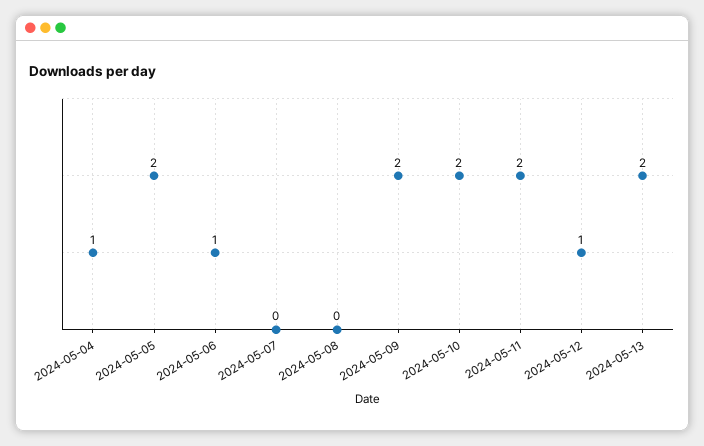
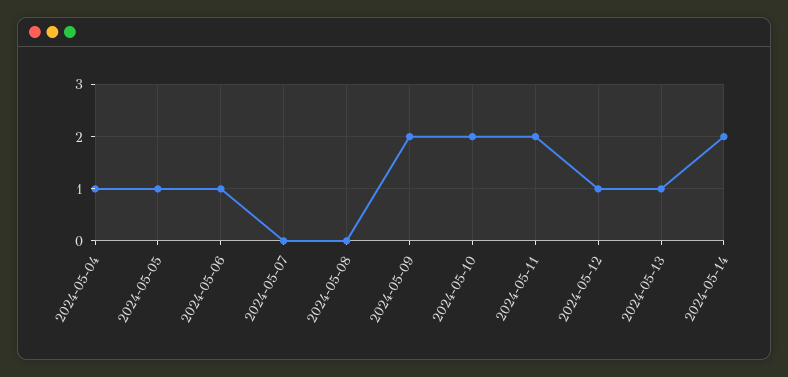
2024-05-05: 2 -> 1
2024-05-13: 2 -> 1
2024-05-14: none -> 2

